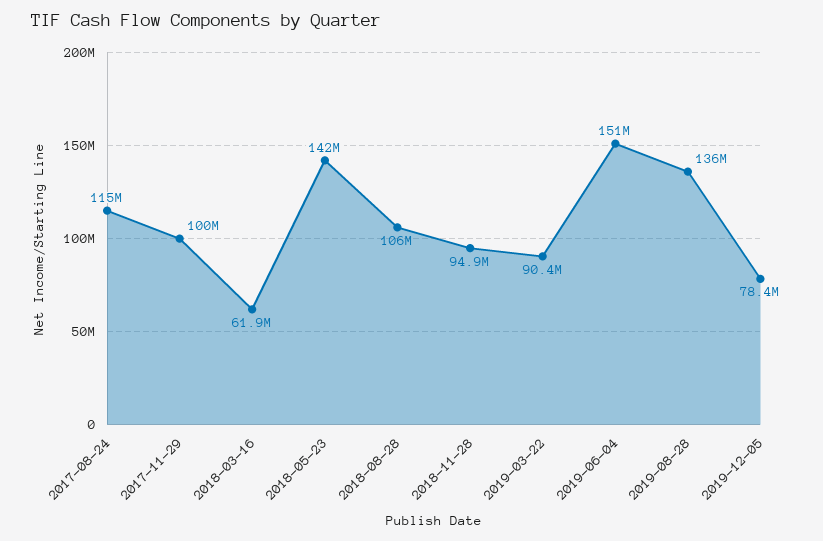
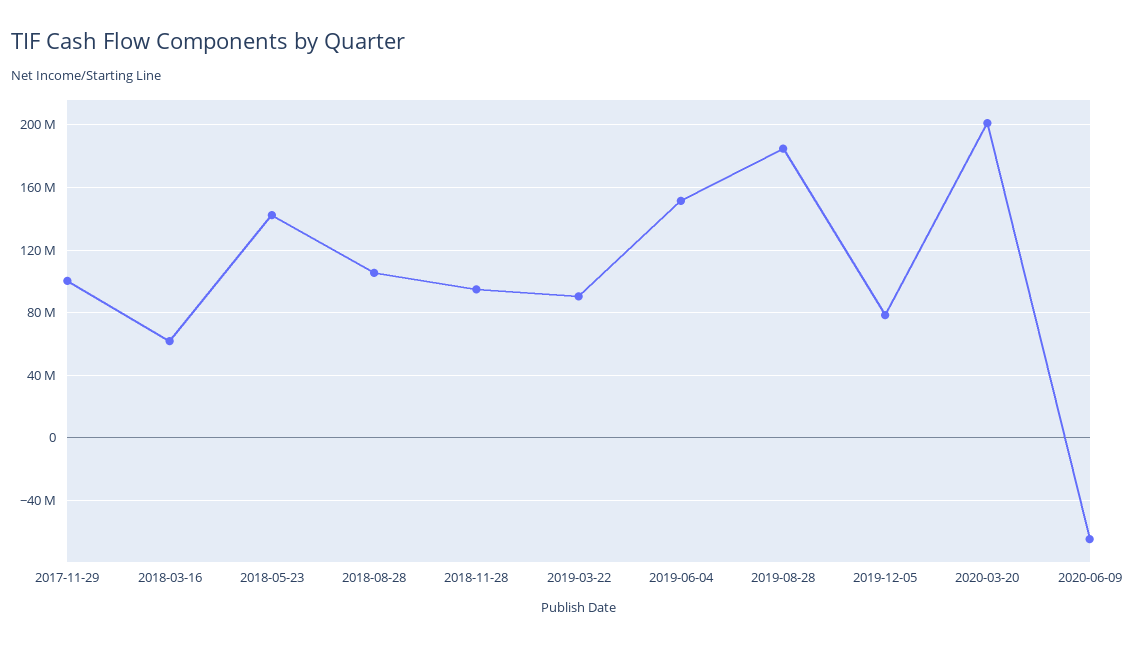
2017-08-24: 115000000 -> none
2019-08-28: 136000000 -> 185000000
2020-03-20: none -> 200000000
2020-06-09: none -> -65000000

